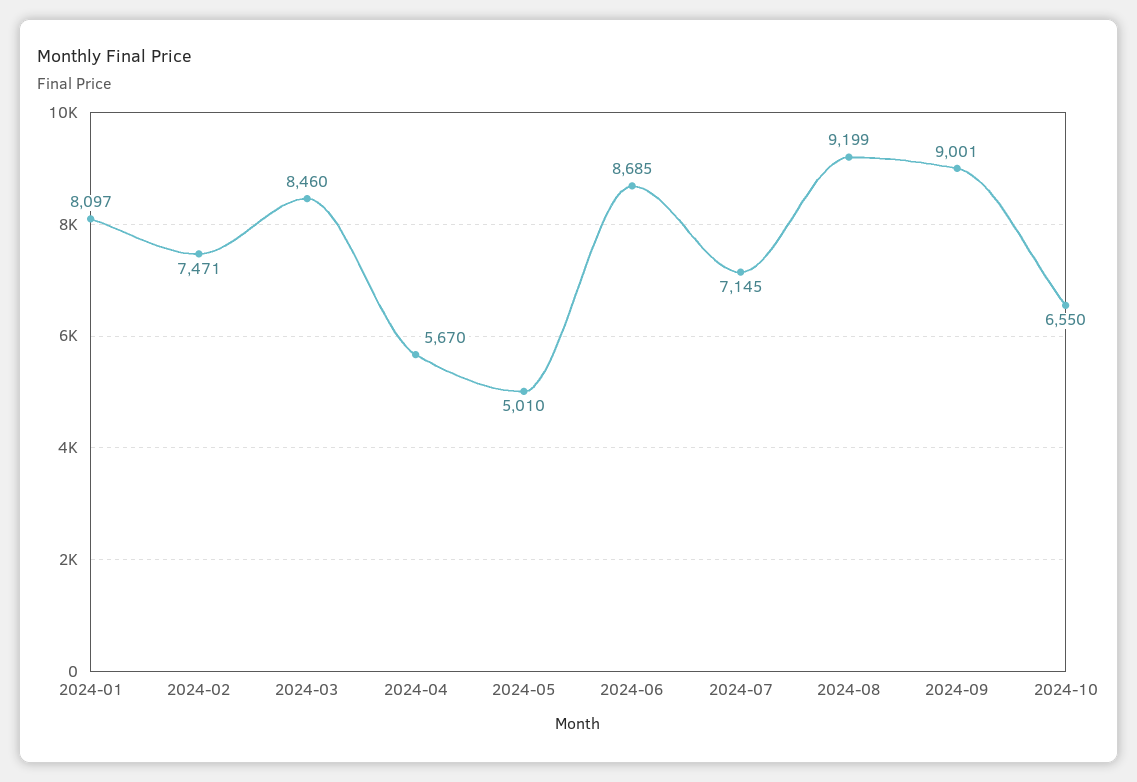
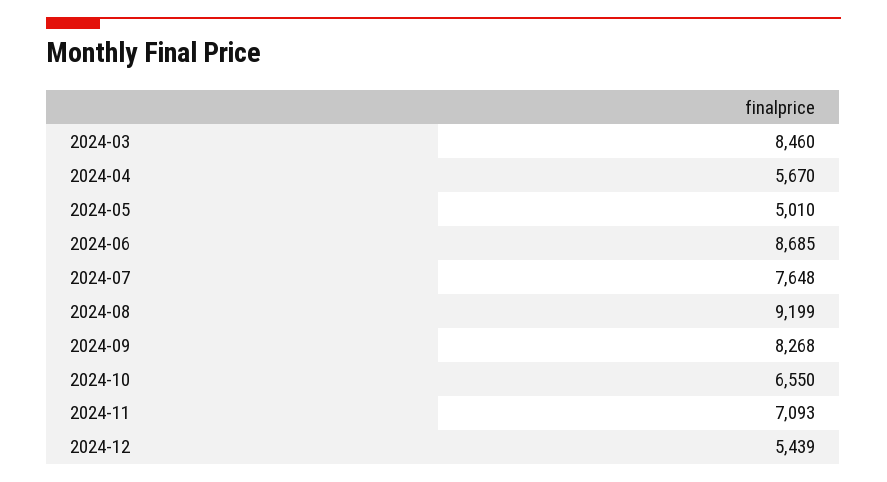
2024-01: 8097 -> none
2024-02: 7471 -> none
2024-07: 7145 -> 7648
2024-09: 9001 -> 8268
2024-11: none -> 7093
2024-12: none -> 5439

